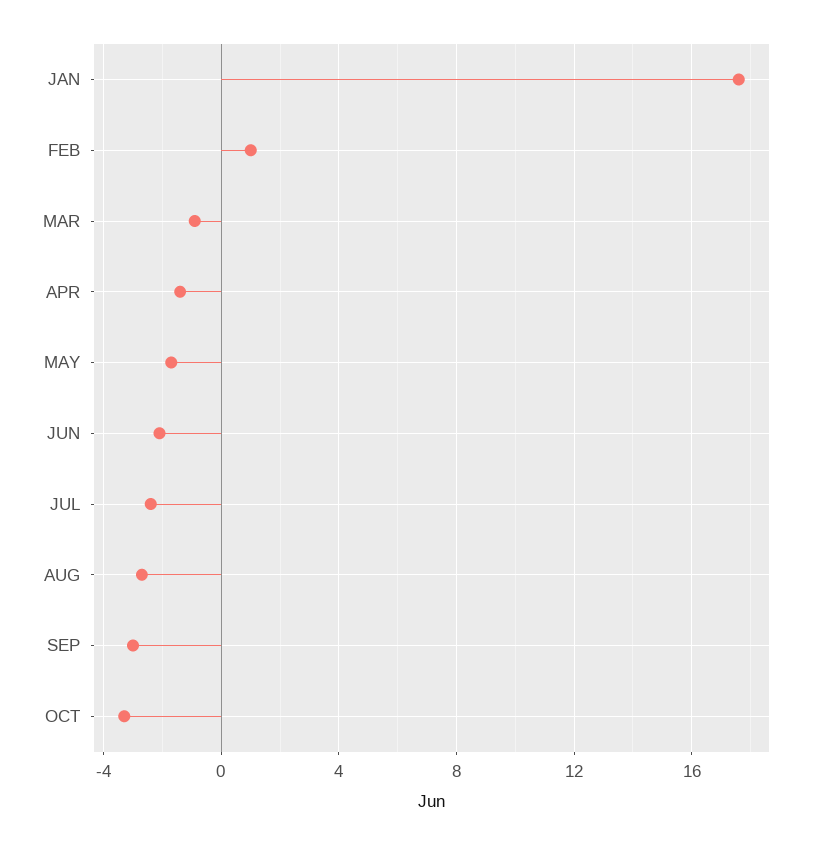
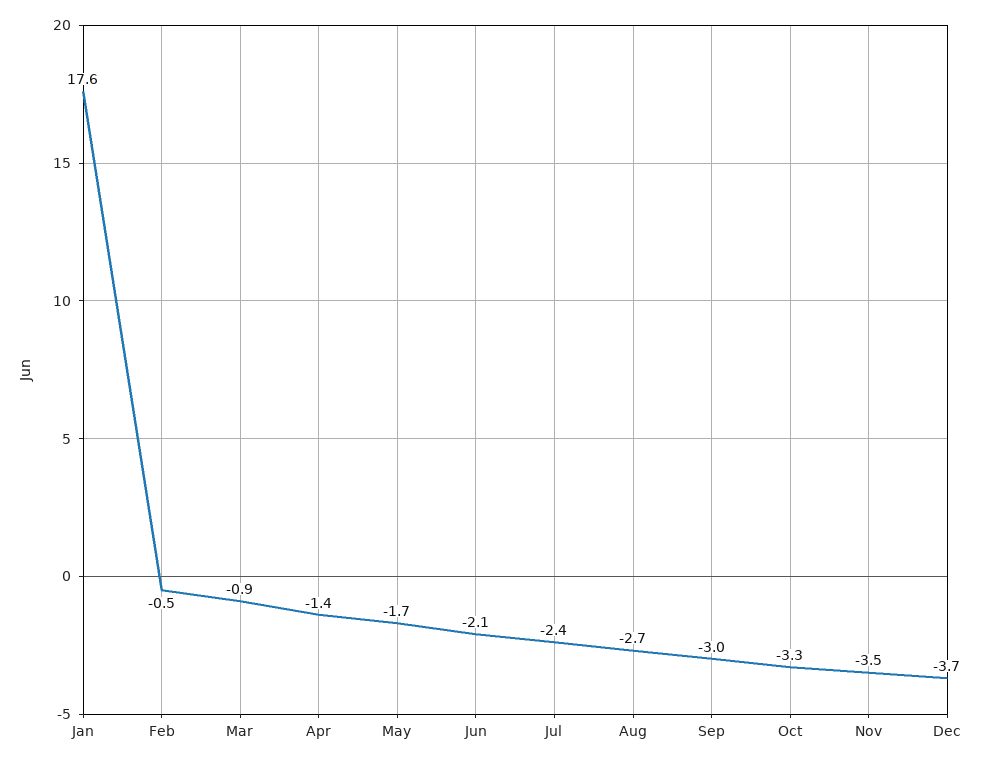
FEB: 1 -> -0.5
Nov: none -> -3.5
Dec: none -> -3.7

